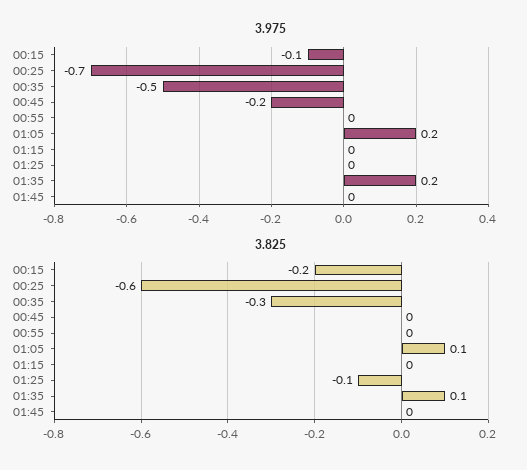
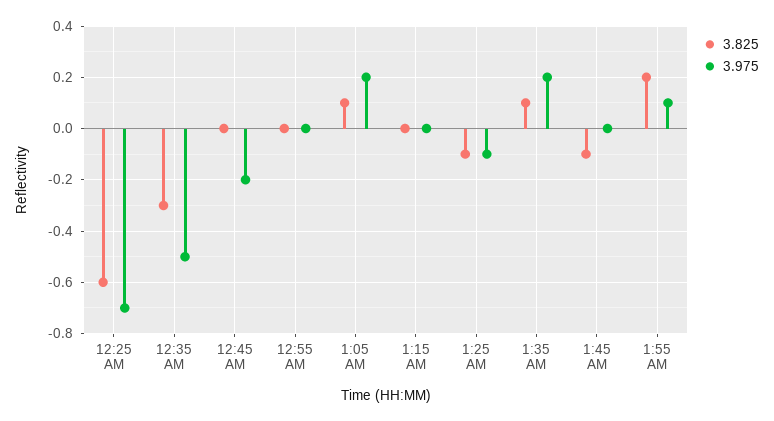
3.975, 00:15: -0.1 -> none
3.975, 01:25: 0 -> -0.1
3.825, 00:15: -0.2 -> none
3.825, 01:45: 0 -> -0.1
3.825, 1:55 AM: none -> 0.2
3.975, 1:55 AM: none -> 0.1

